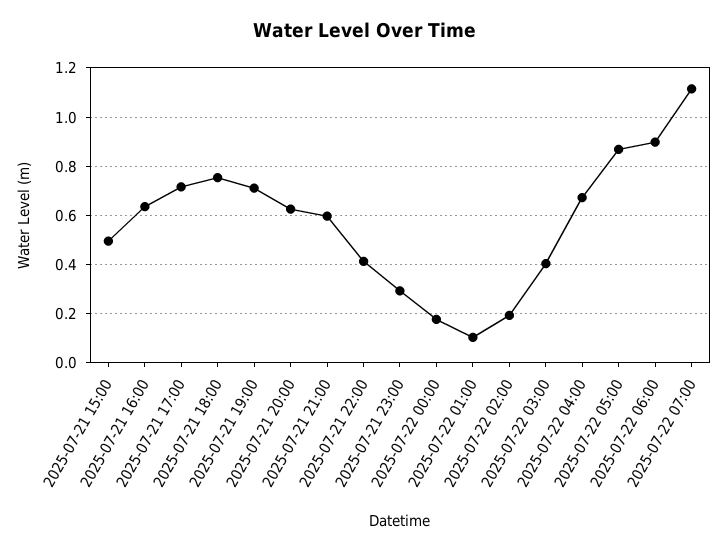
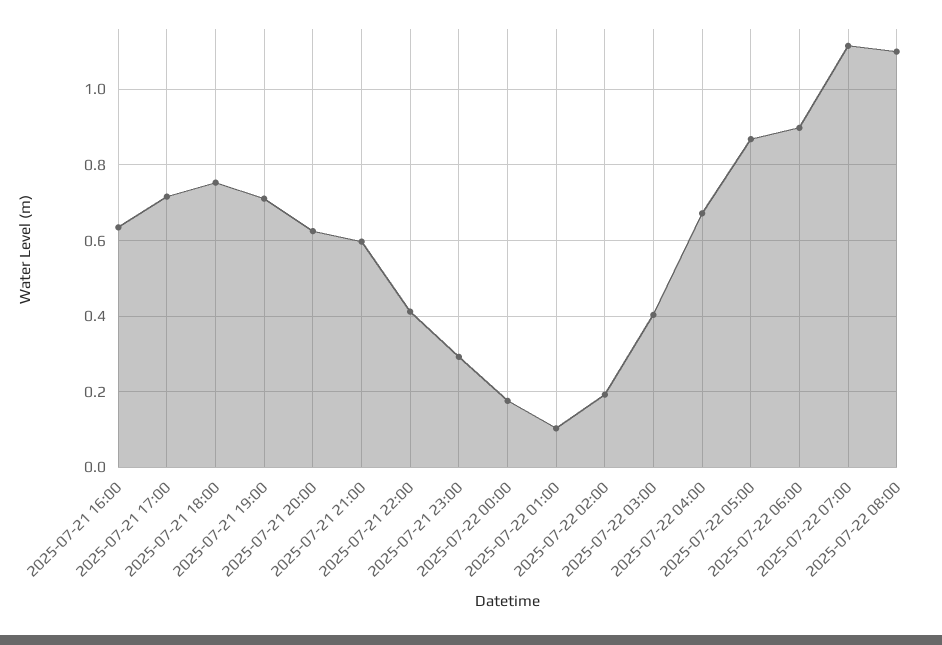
2025-07-21 15:00: 0.5 -> none
2025-07-22 08:00: none -> 1.1

